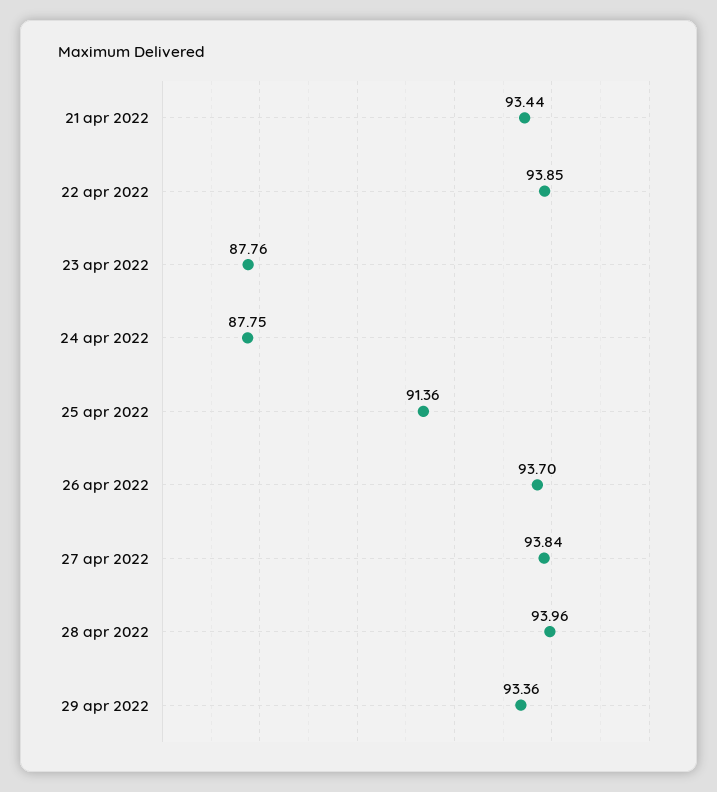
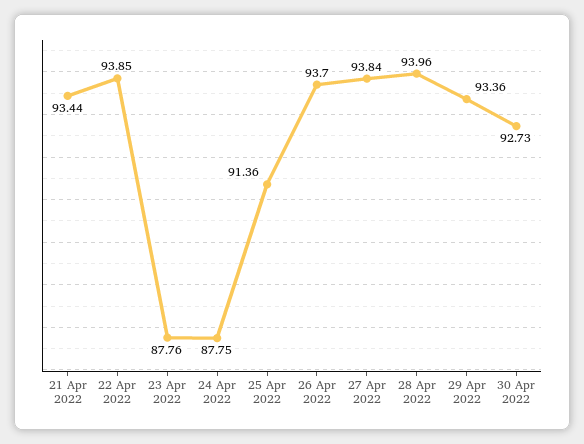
30 Apr 2022: none -> 92.73

